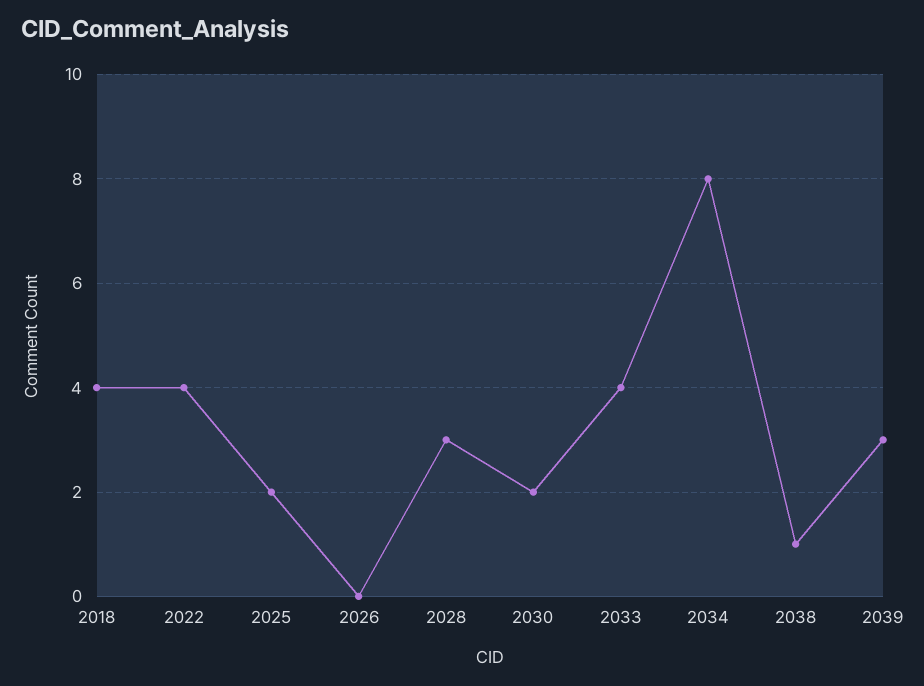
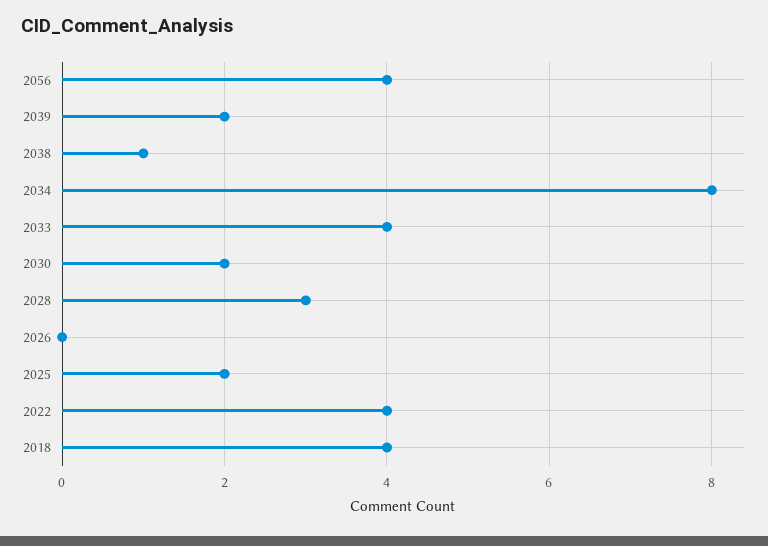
2039: 3 -> 2
2056: none -> 4

